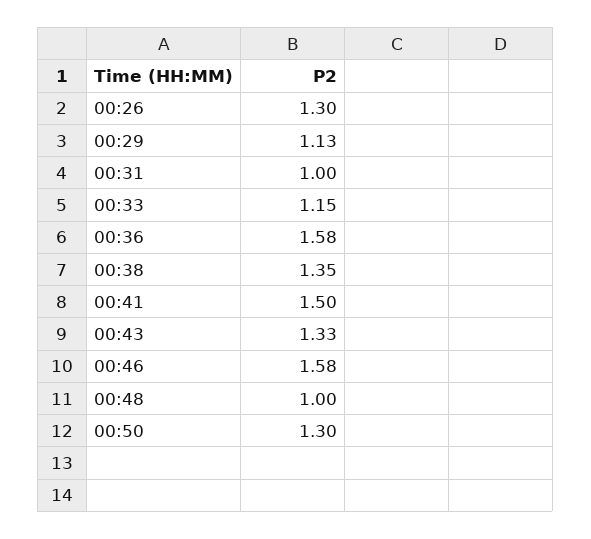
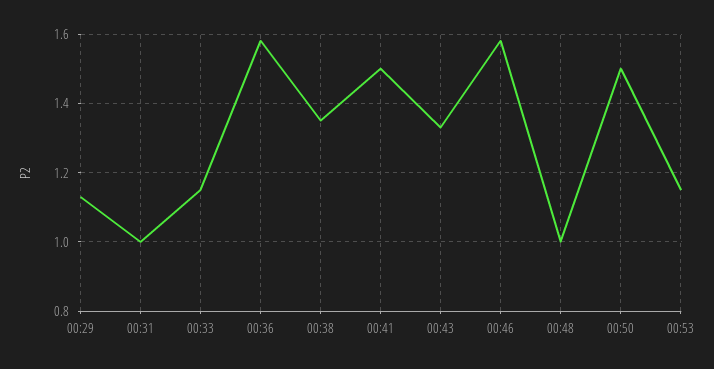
00:26: 1.3 -> none
00:50: 1.3 -> 1.5
00:53: none -> 1.15

